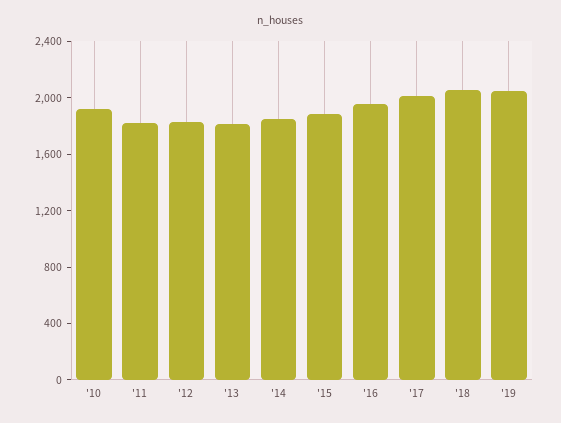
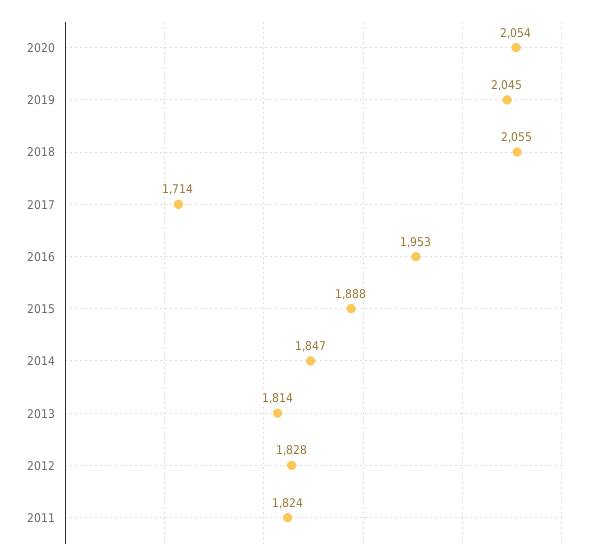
'10: 1900 -> none
'17: 2000 -> 1714
2020: none -> 2054

